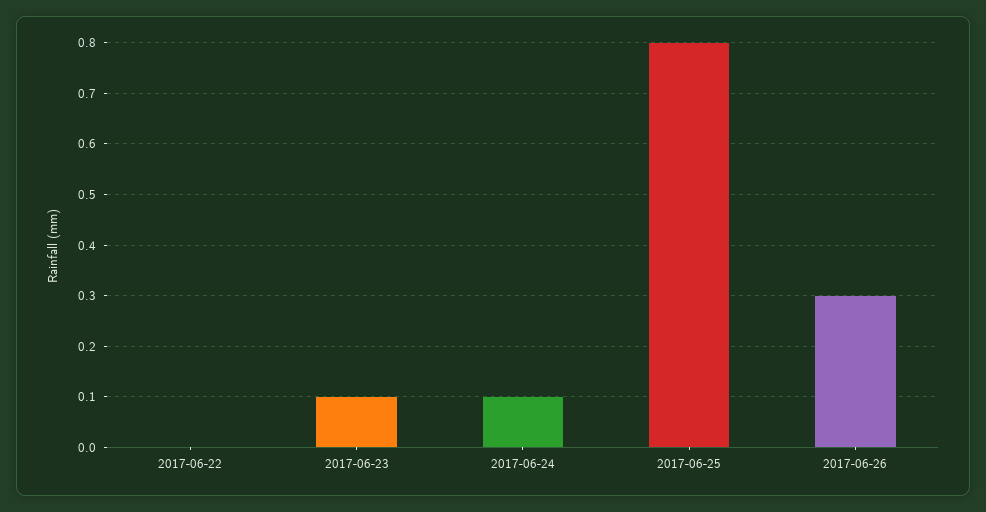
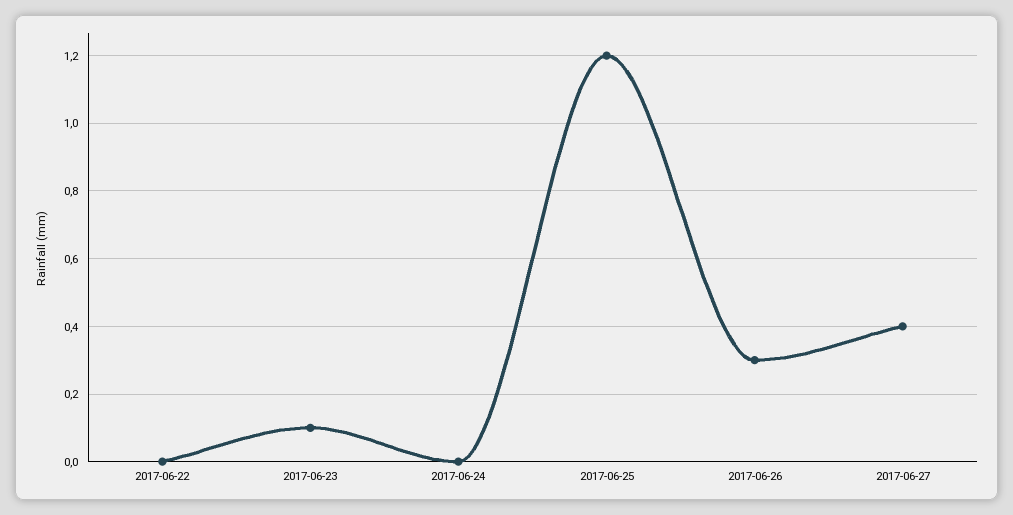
2017-06-24: 0.1 -> 0
2017-06-25: 0.8 -> 1.2
2017-06-27: none -> 0.4

